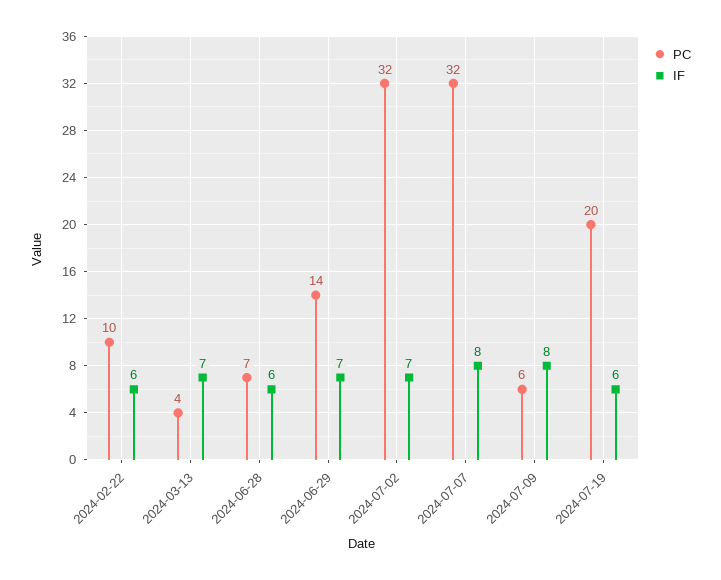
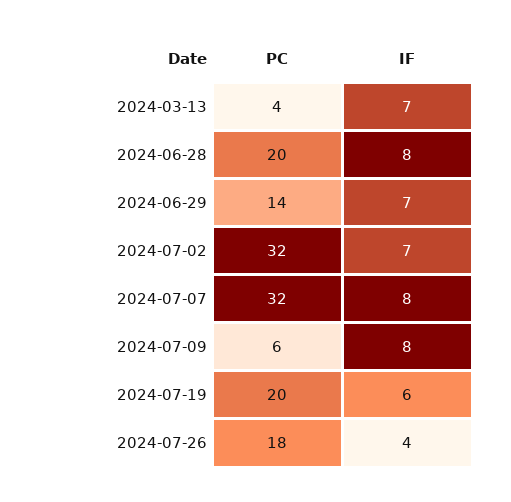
PC, 2024-02-22: 10 -> none
IF, 2024-02-22: 6 -> none
PC, 2024-06-28: 7 -> 20
IF, 2024-06-28: 6 -> 8
PC, 2024-07-26: none -> 18
IF, 2024-07-26: none -> 4

